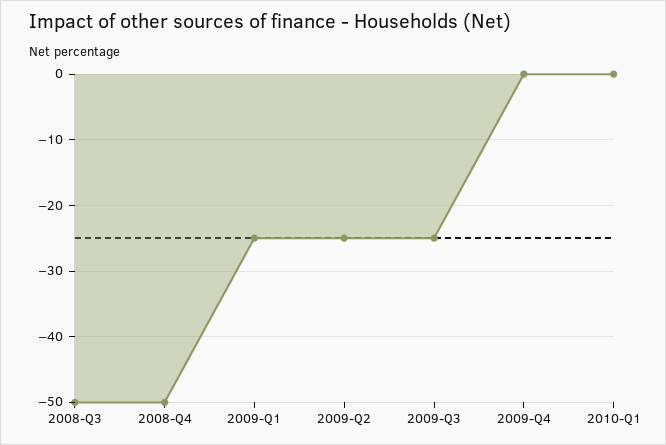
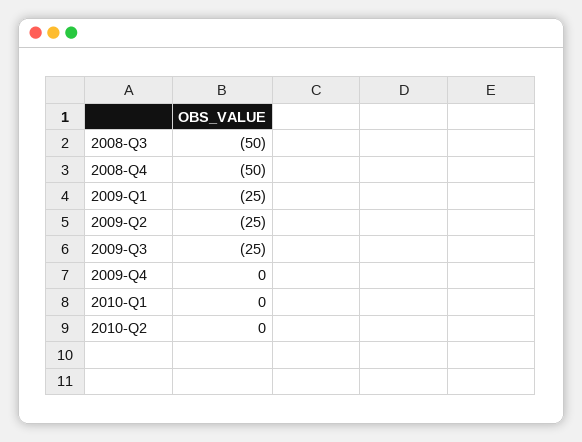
2010-Q2: none -> 0

